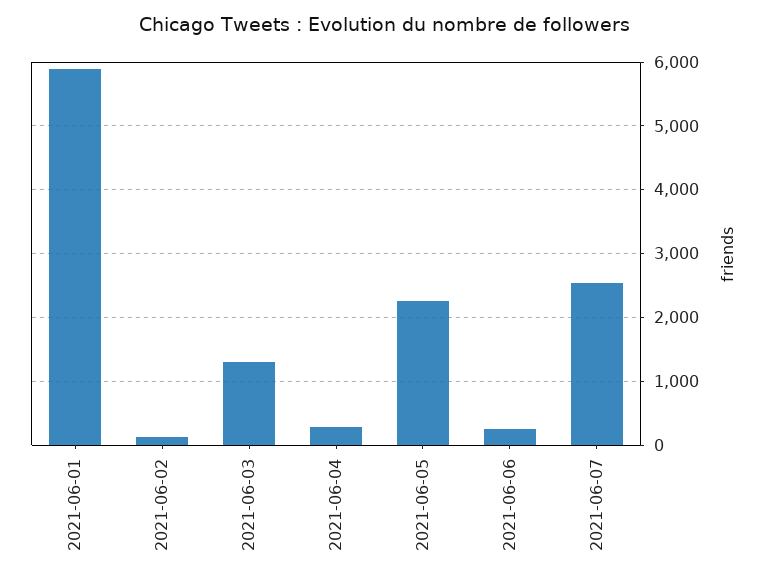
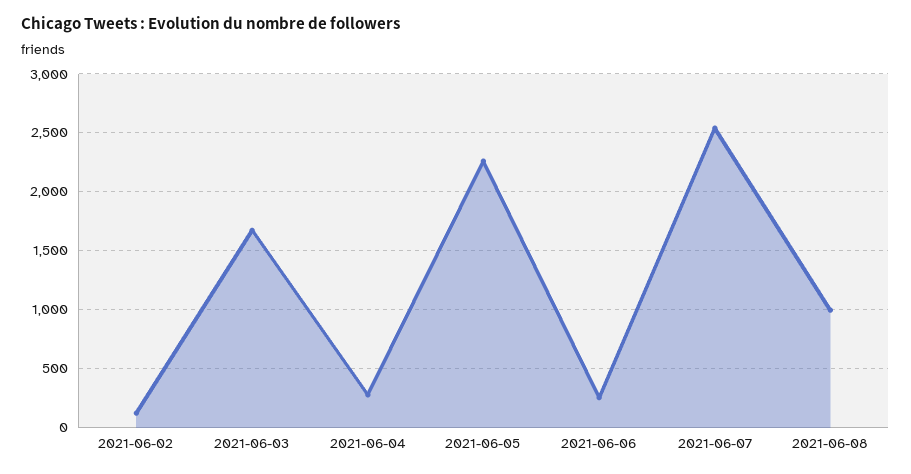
2021-06-01: 5900 -> none
2021-06-03: 1300 -> 1700
2021-06-08: none -> 1000

